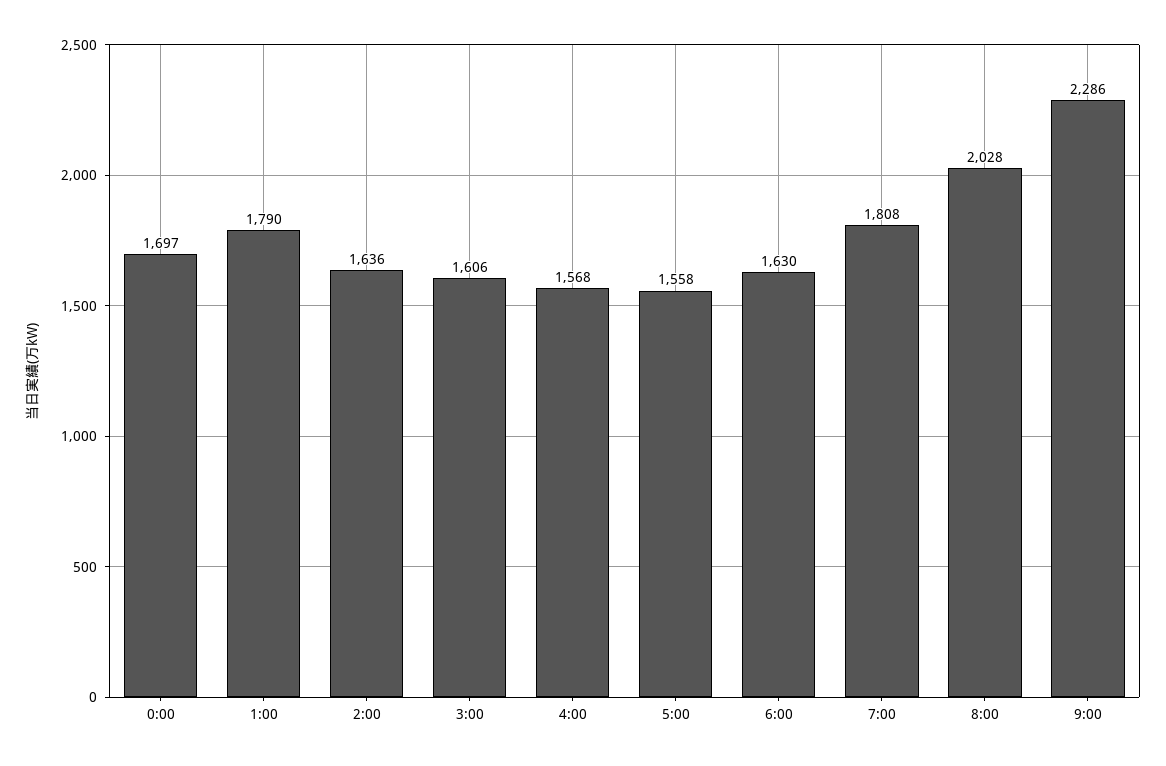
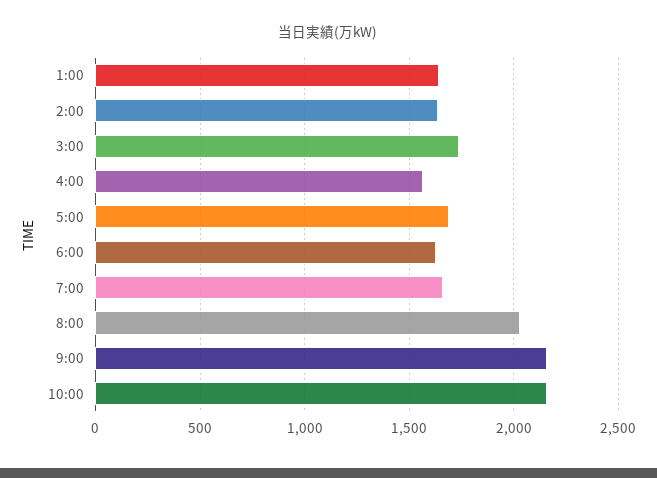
0:00: 1697 -> none
1:00: 1790 -> 1650
3:00: 1606 -> 1750
5:00: 1558 -> 1700
7:00: 1808 -> 1650
9:00: 2286 -> 2150
10:00: none -> 2150

